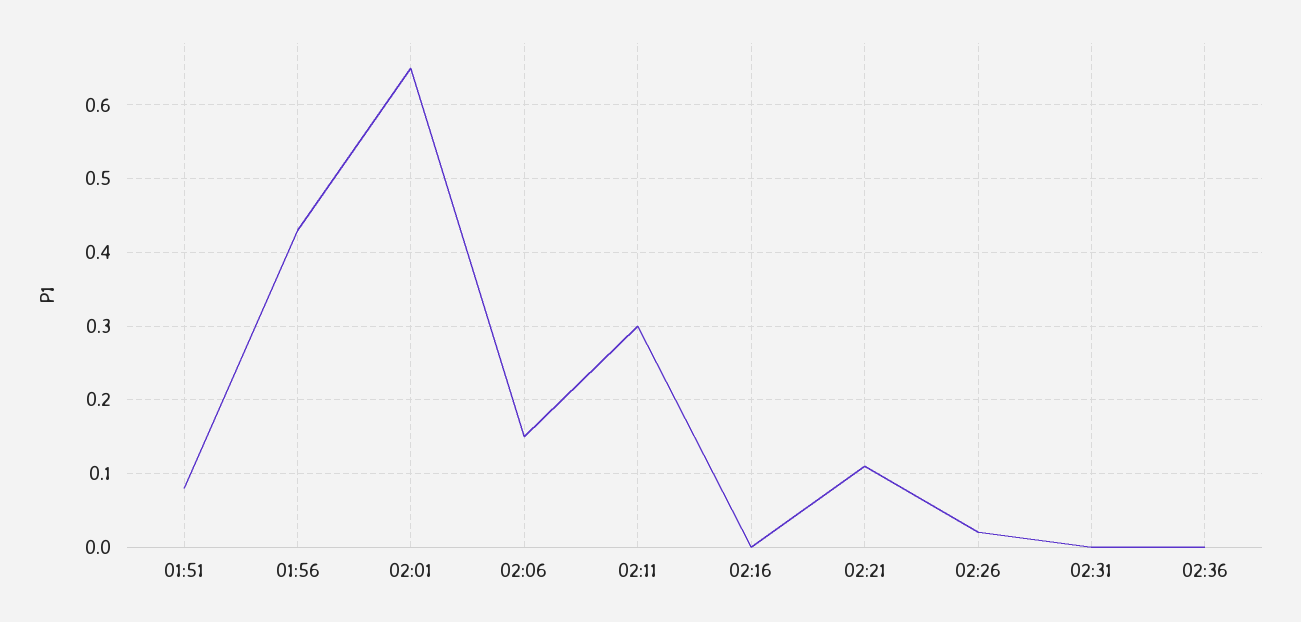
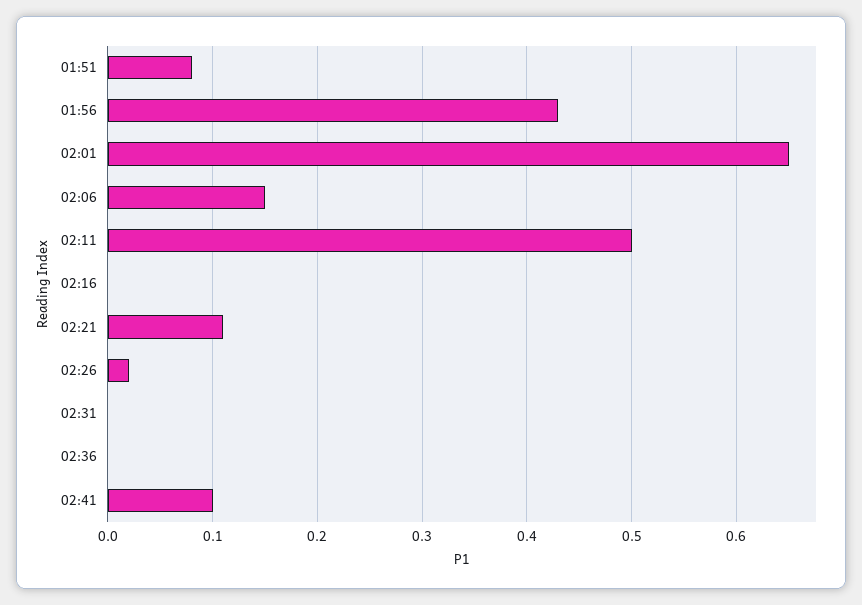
02:11: 0.3 -> 0.5
02:41: none -> 0.1

